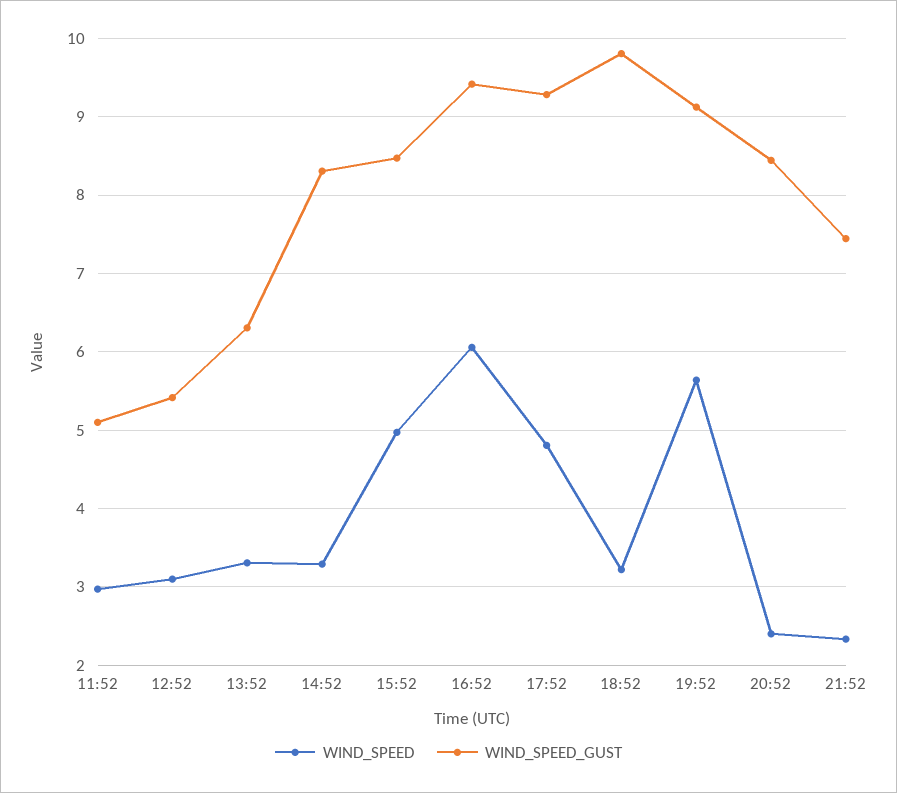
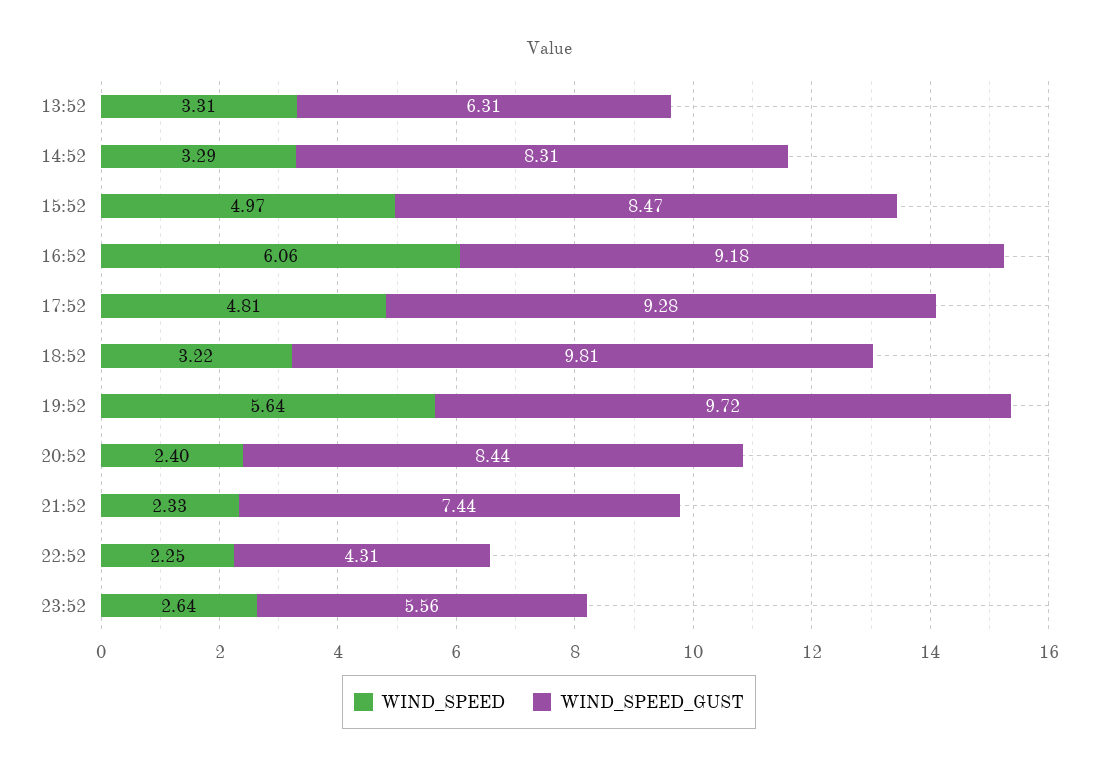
WIND_SPEED, 11:52: 3 -> none
WIND_SPEED_GUST, 11:52: 5.1 -> none
WIND_SPEED, 12:52: 3.1 -> none
WIND_SPEED_GUST, 12:52: 5.4 -> none
WIND_SPEED_GUST, 16:52: 9.4 -> 9.18
WIND_SPEED_GUST, 19:52: 9.1 -> 9.72
WIND_SPEED, 22:52: none -> 2.25
WIND_SPEED_GUST, 22:52: none -> 4.31
WIND_SPEED, 23:52: none -> 2.64
WIND_SPEED_GUST, 23:52: none -> 5.56

